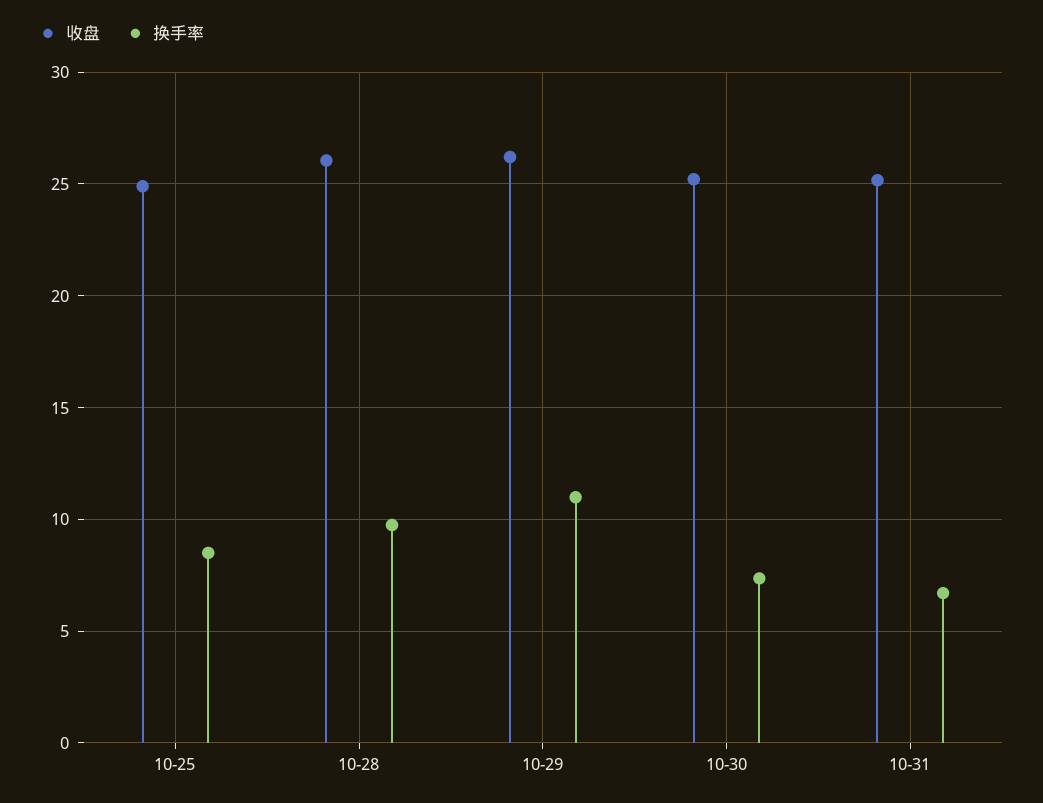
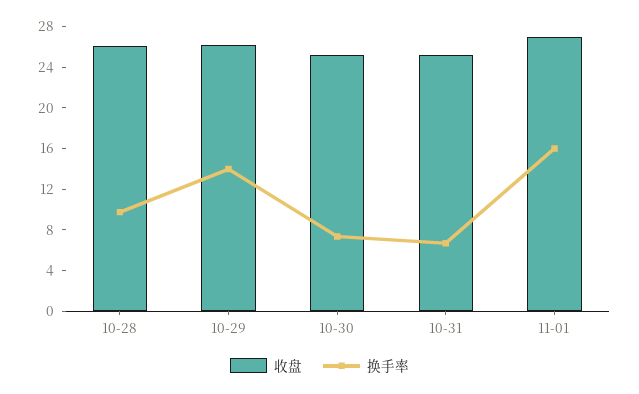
收盘, 10-25: 25 -> none
换手率, 10-25: 8.5 -> none
换手率, 10-29: 11 -> 14
收盘, 11-01: none -> 27
换手率, 11-01: none -> 16

